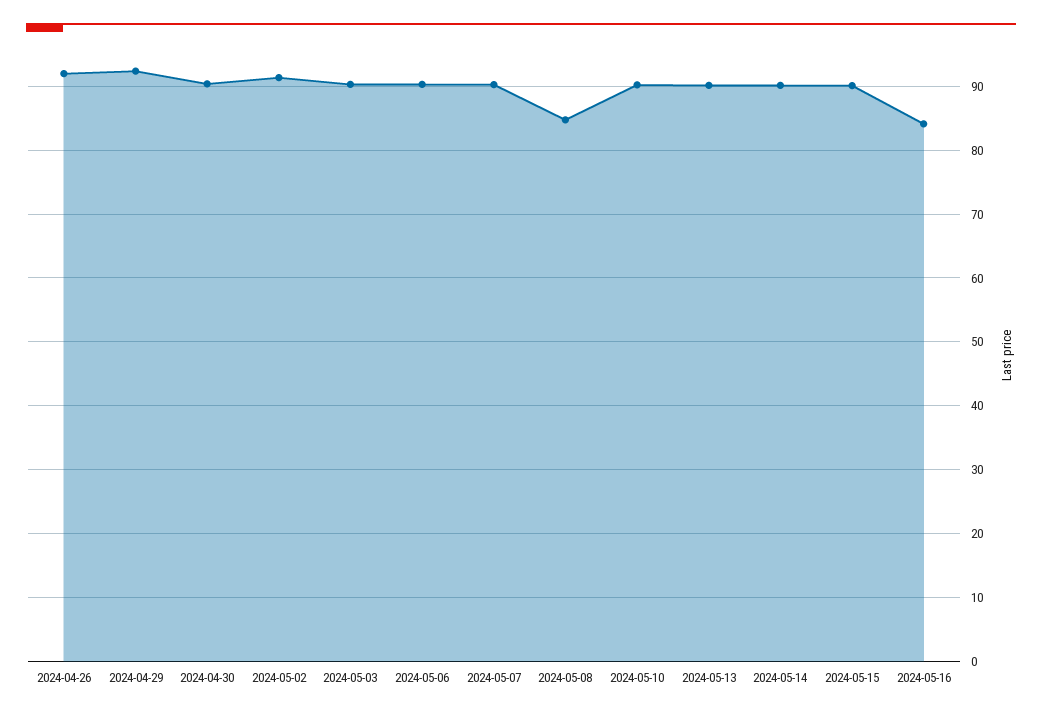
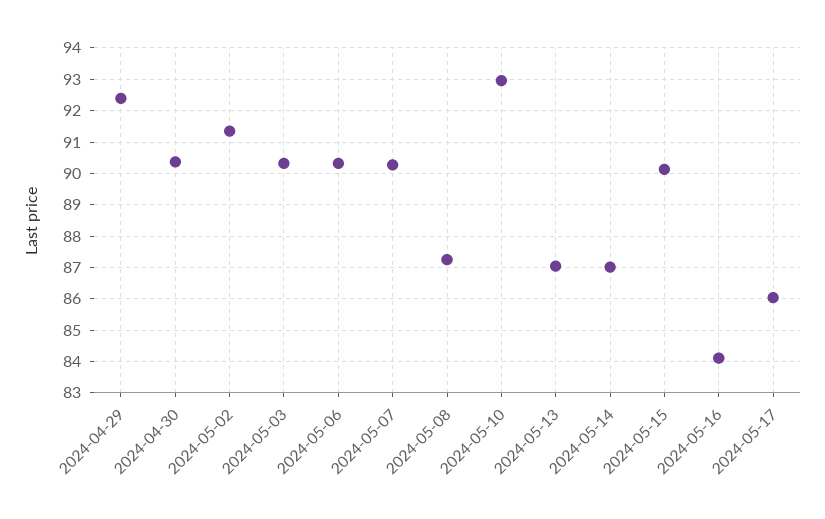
2024-04-26: 92 -> none
2024-05-08: 85 -> 87.2
2024-05-10: 90 -> 93
2024-05-13: 90 -> 87
2024-05-14: 90 -> 87
2024-05-17: none -> 86

